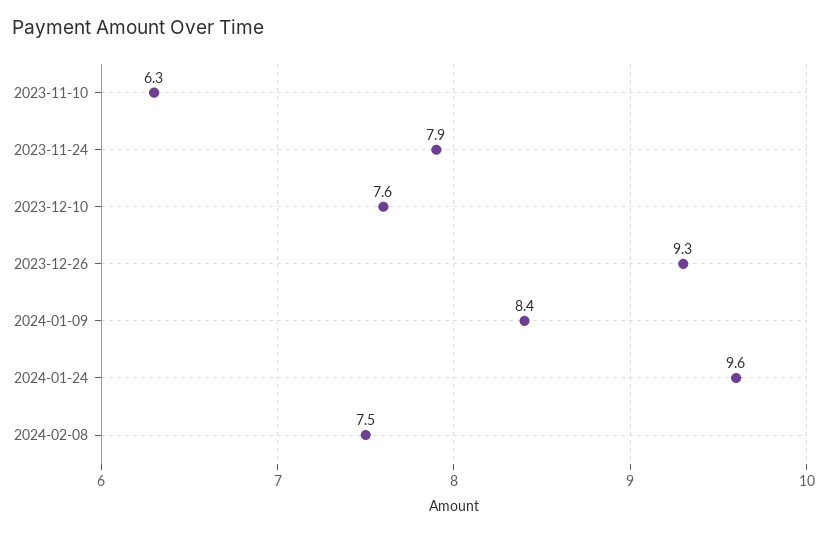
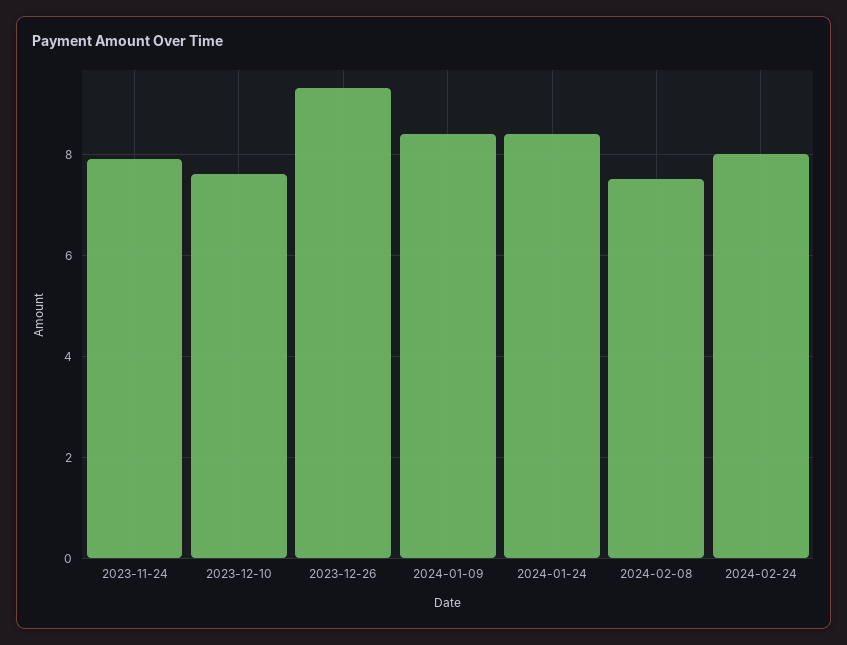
2023-11-10: 6.3 -> none
2024-01-24: 9.6 -> 8.5
2024-02-24: none -> 8

